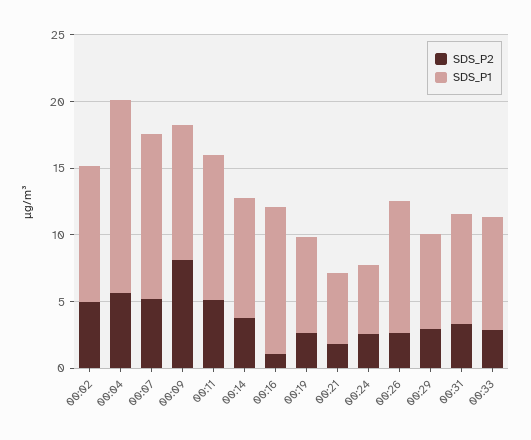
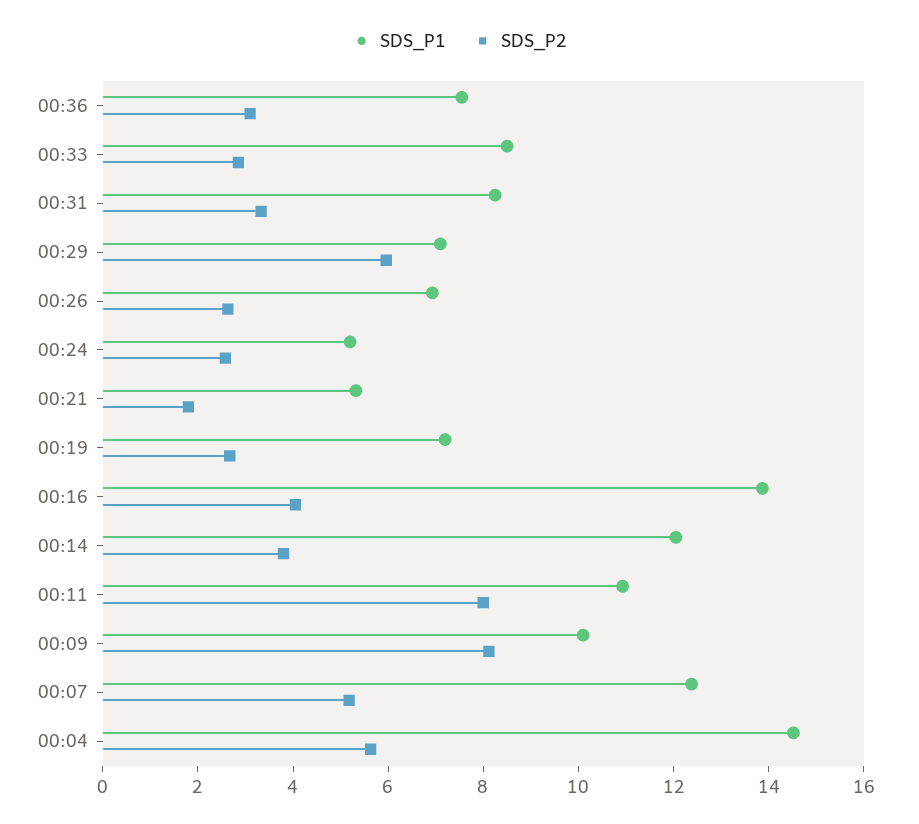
SDS_P2, 00:02: 5 -> none
SDS_P1, 00:02: 10 -> none
SDS_P2, 00:11: 5 -> 8
SDS_P1, 00:14: 9 -> 12
SDS_P2, 00:16: 1 -> 4
SDS_P1, 00:16: 11 -> 14
SDS_P1, 00:26: 10 -> 7
SDS_P2, 00:29: 3 -> 6
SDS_P1, 00:36: none -> 7.5
SDS_P2, 00:36: none -> 3

